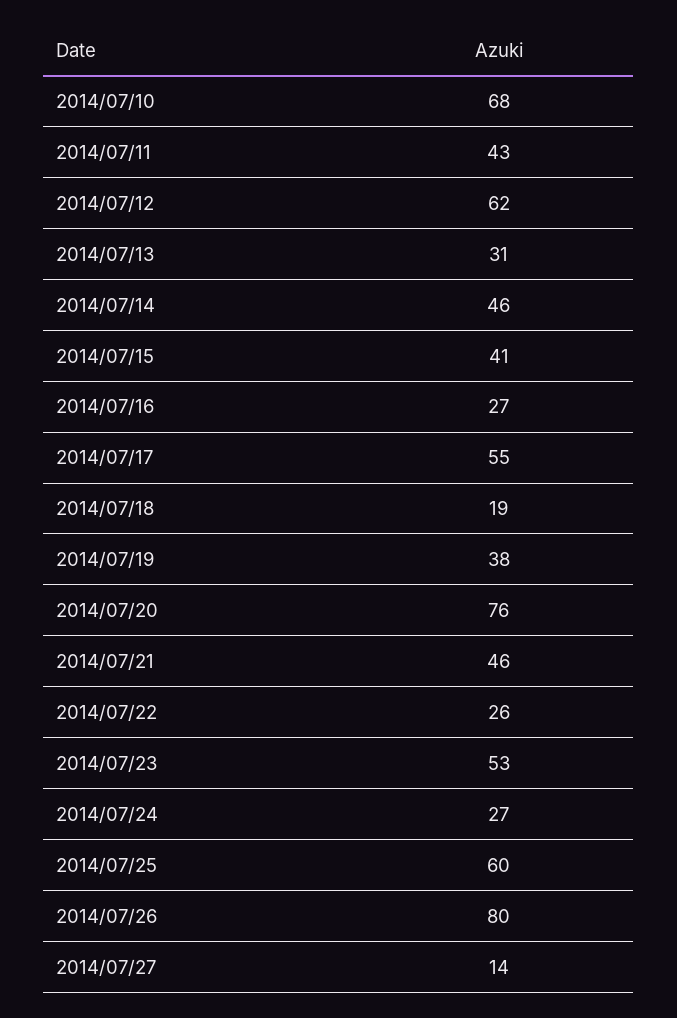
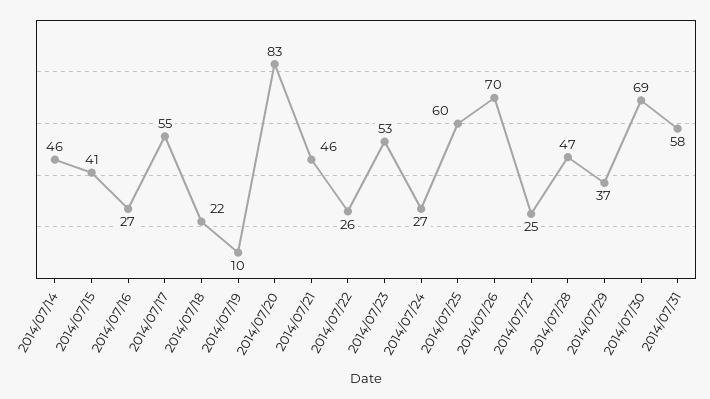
2014/07/10: 68 -> none
2014/07/11: 43 -> none
2014/07/12: 62 -> none
2014/07/13: 31 -> none
2014/07/18: 19 -> 22
2014/07/19: 38 -> 10
2014/07/20: 76 -> 83
2014/07/26: 80 -> 70
2014/07/27: 14 -> 25
2014/07/28: none -> 47
2014/07/29: none -> 37
2014/07/30: none -> 69
2014/07/31: none -> 58

